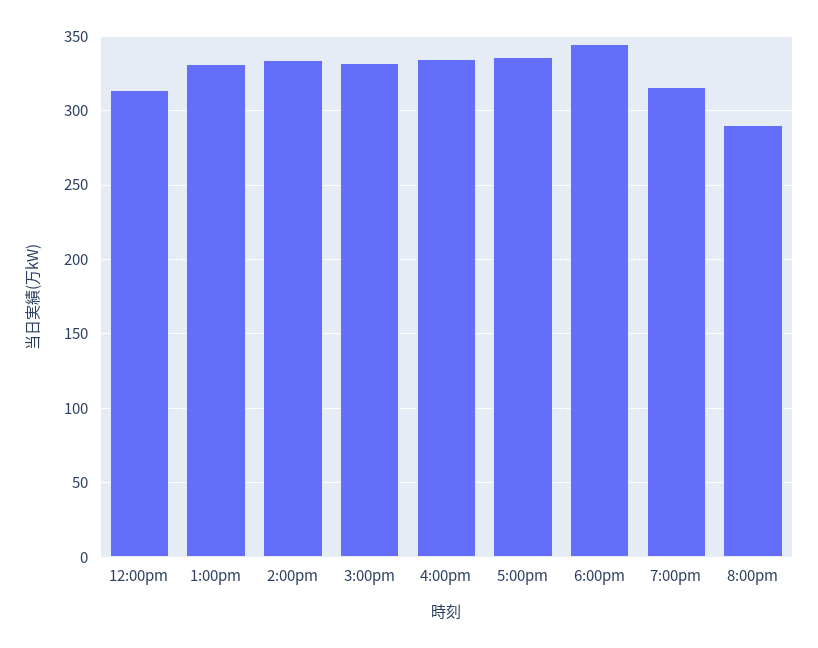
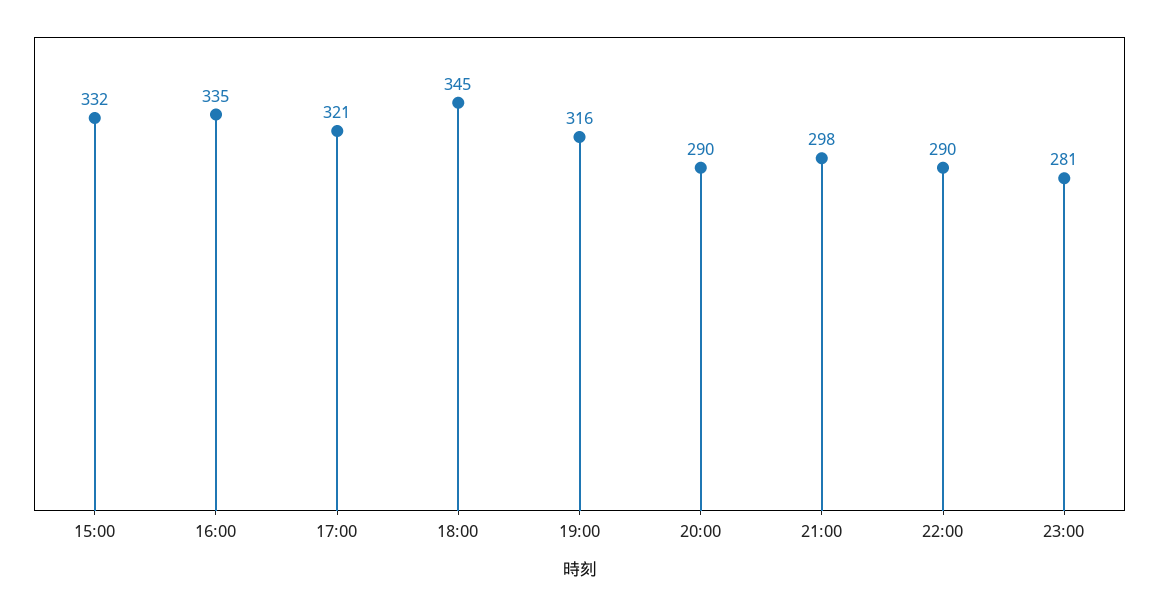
12:00pm: 315 -> none
1:00pm: 330 -> none
2:00pm: 335 -> none
5:00pm: 335 -> 321
21:00: none -> 298
22:00: none -> 290
23:00: none -> 281

